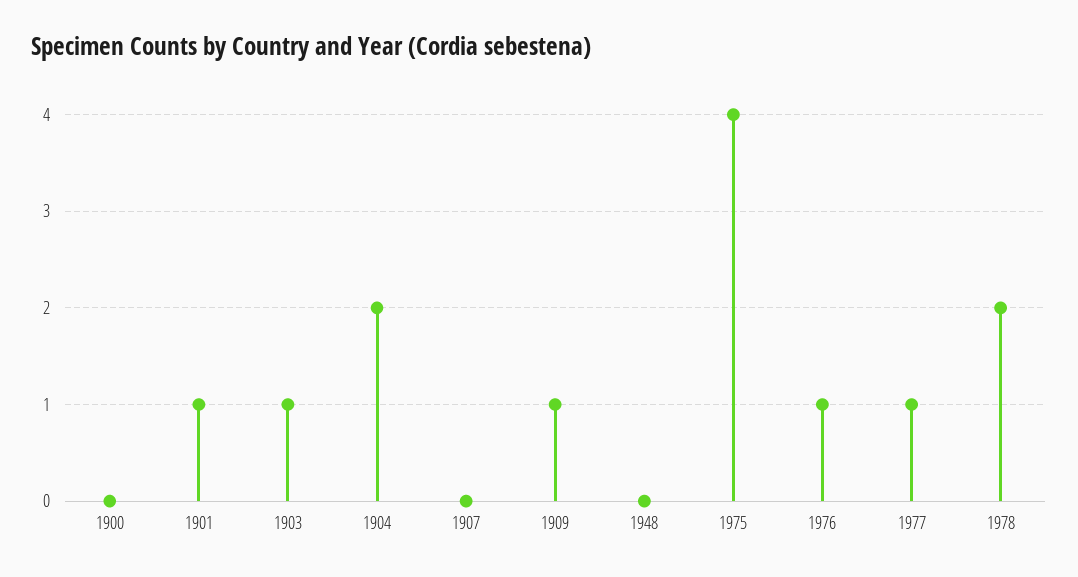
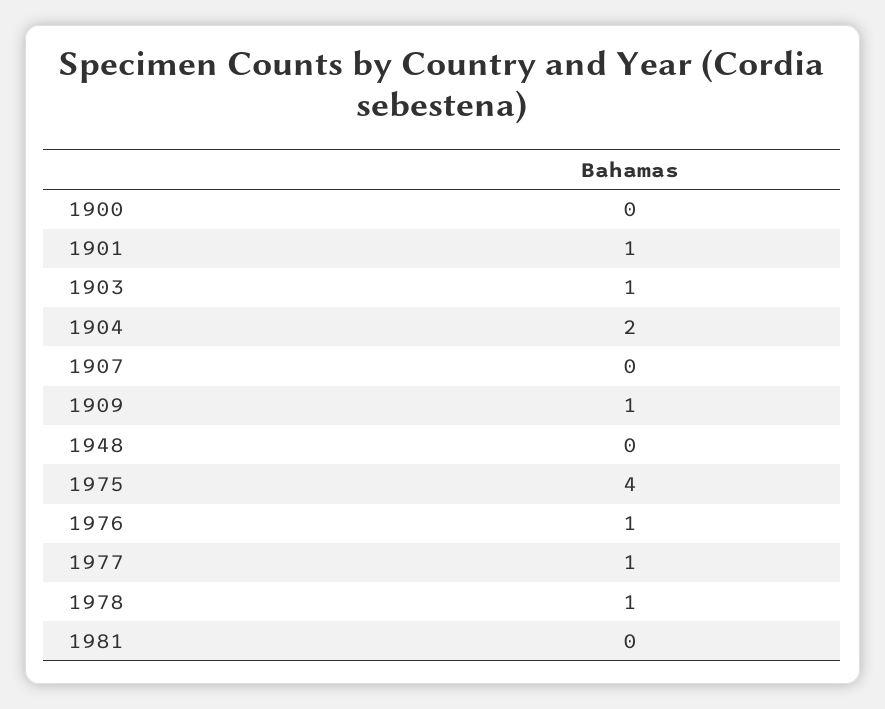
1978: 2 -> 1
1981: none -> 0

